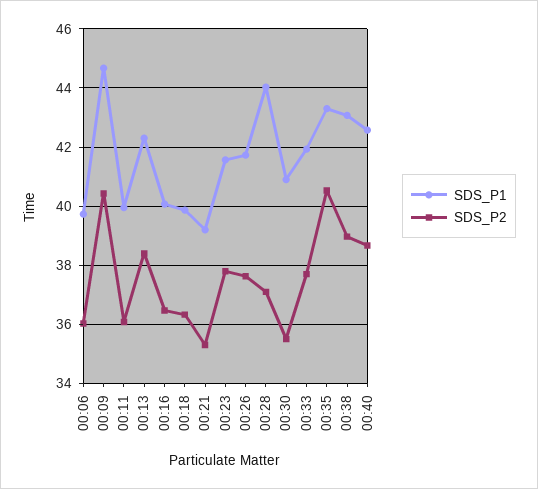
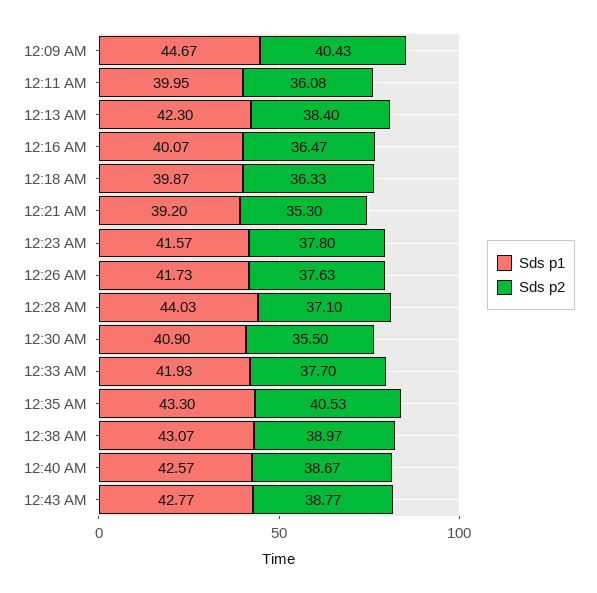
SDS_P1, 00:06: 39.75 -> none
SDS_P2, 00:06: 36 -> none
SDS_P1, 12:43 AM: none -> 42.77
SDS_P2, 12:43 AM: none -> 38.77

